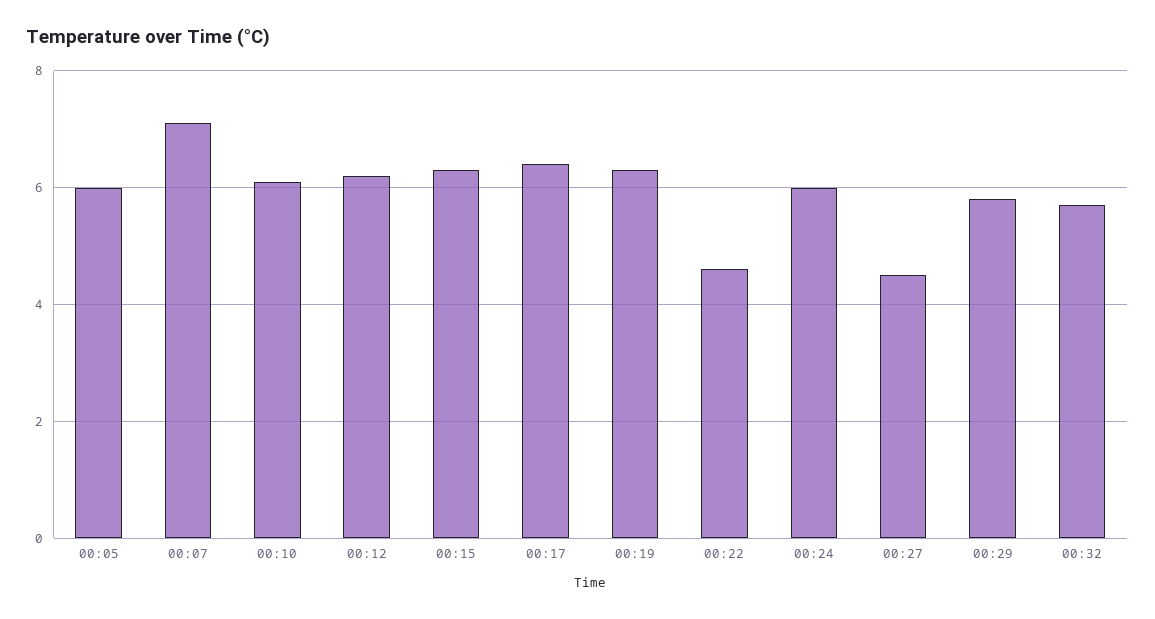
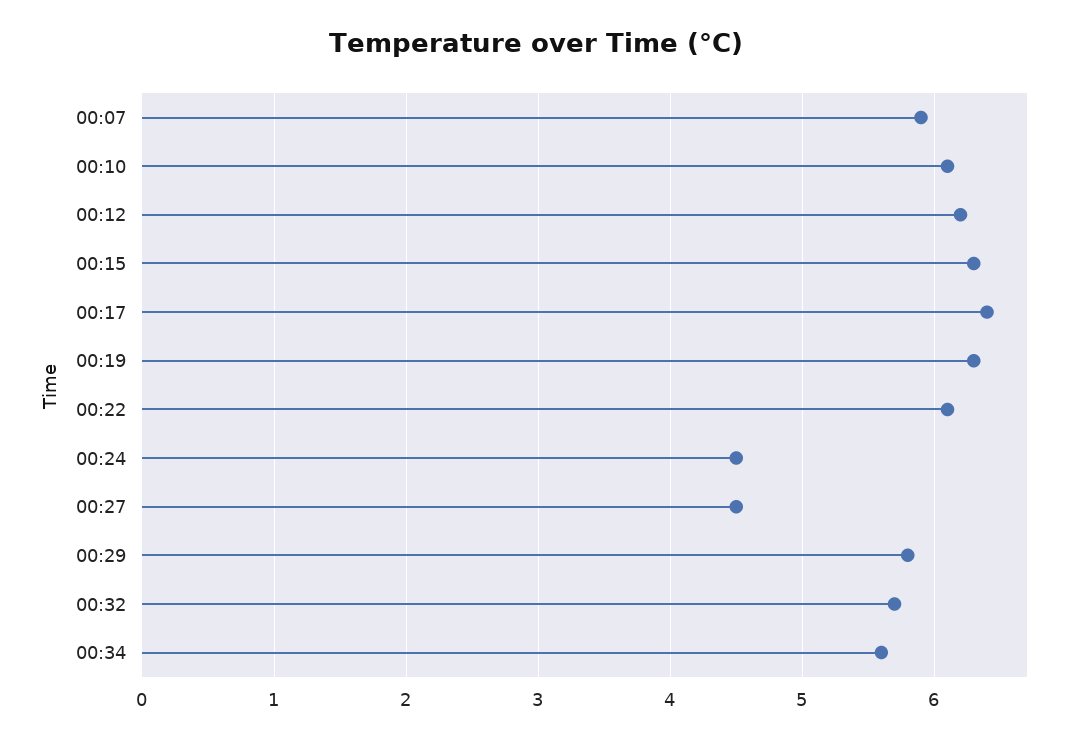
00:05: 6 -> none
00:07: 7 -> 5.9
00:22: 4.5 -> 6.1
00:24: 6 -> 4.5
00:34: none -> 5.6

